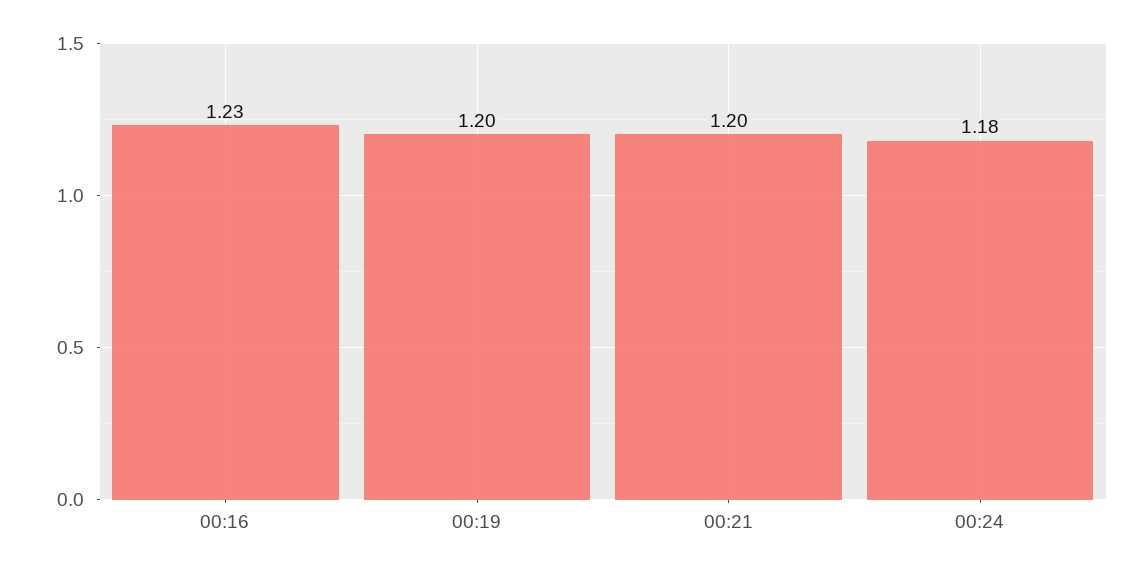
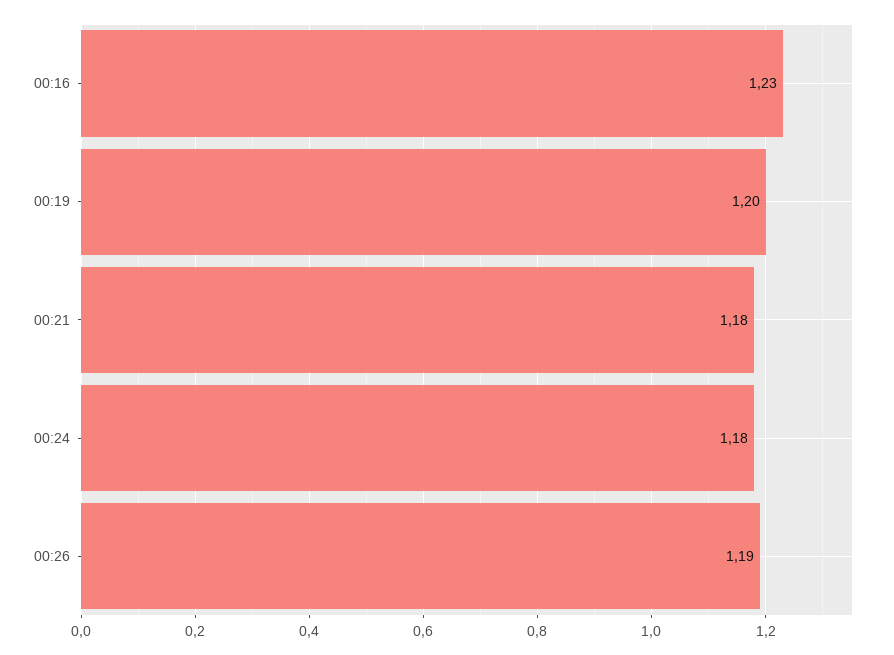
00:21: 1.2 -> 1.18
00:26: none -> 1.19

